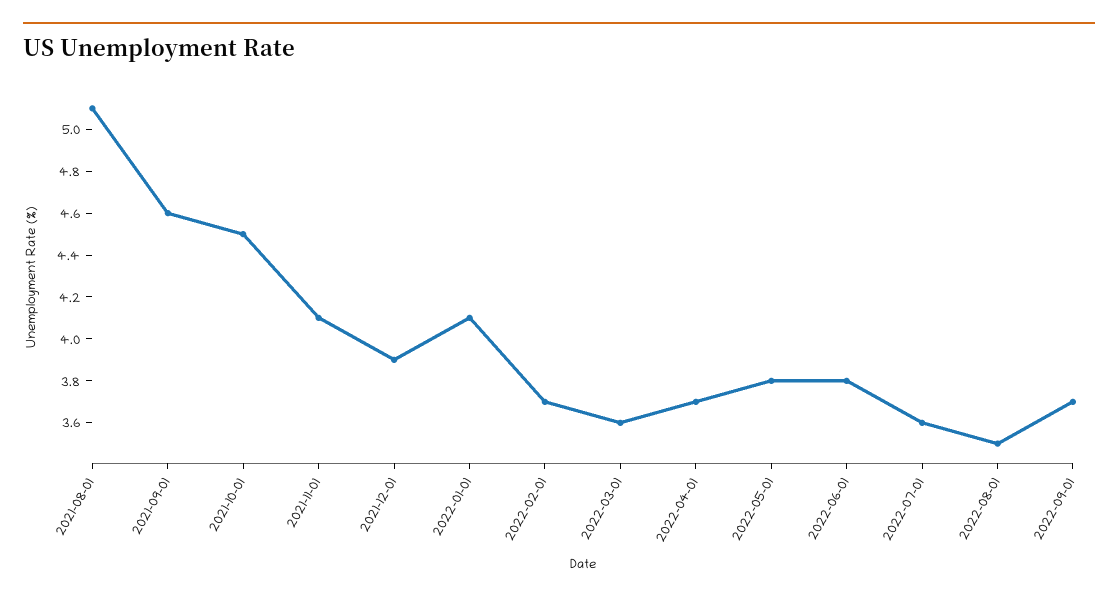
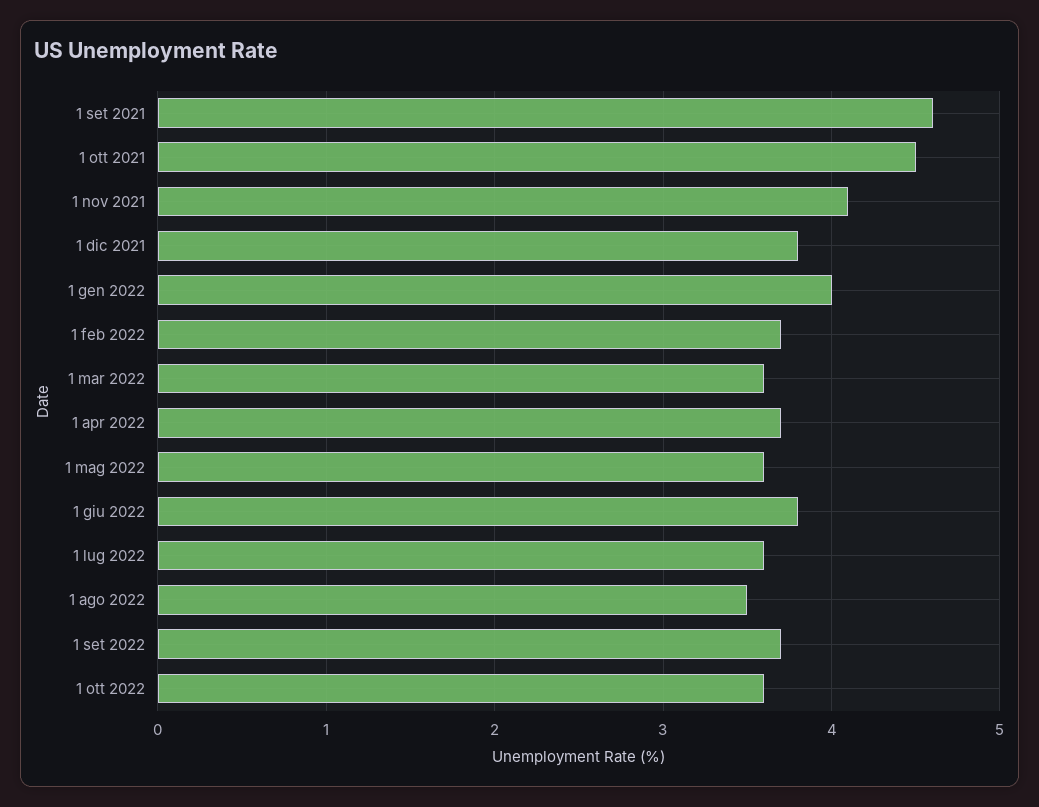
2021-08-01: 5.1 -> none
2021-12-01: 3.9 -> 3.8
2022-01-01: 4.1 -> 4
2022-05-01: 3.8 -> 3.6
1 ott 2022: none -> 3.6

